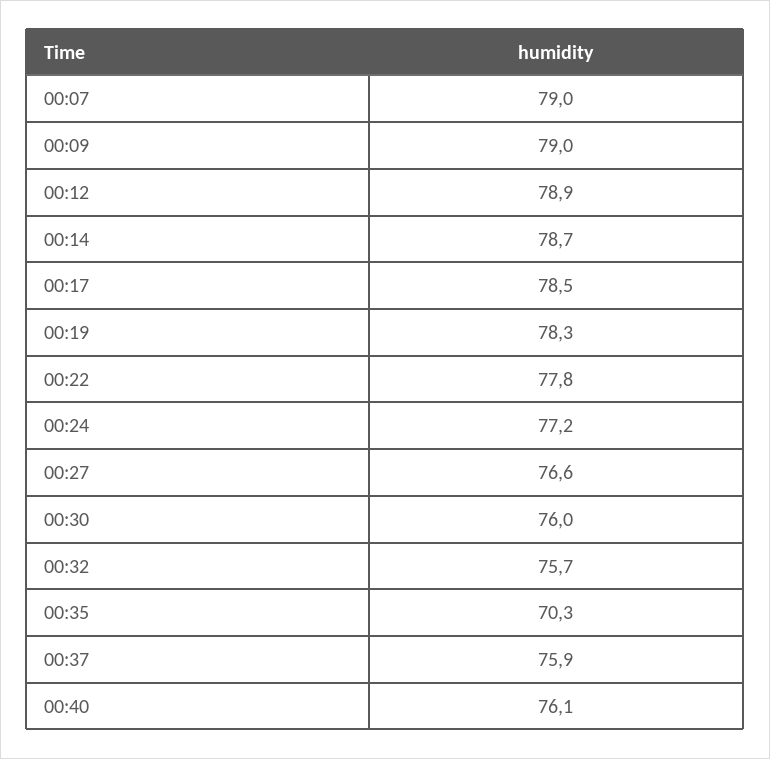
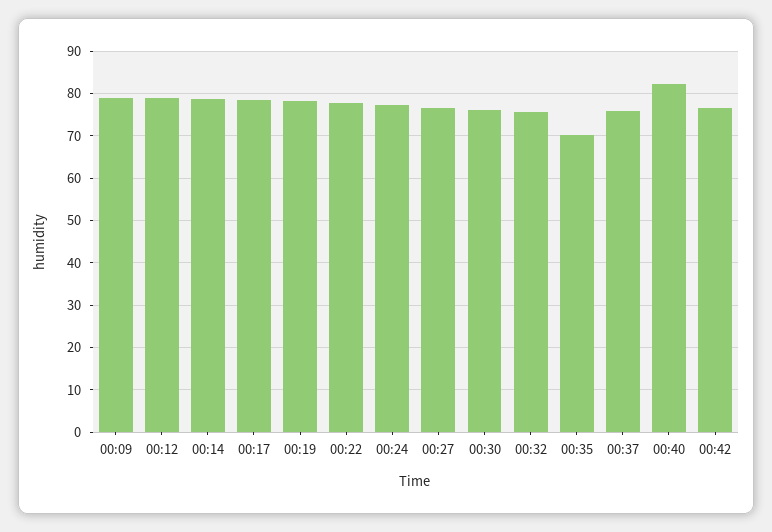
00:07: 79 -> none
00:40: 76.1 -> 82
00:42: none -> 76

